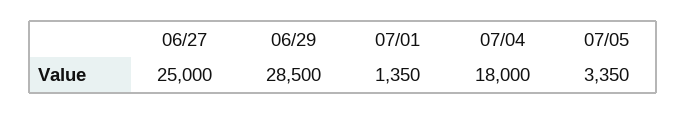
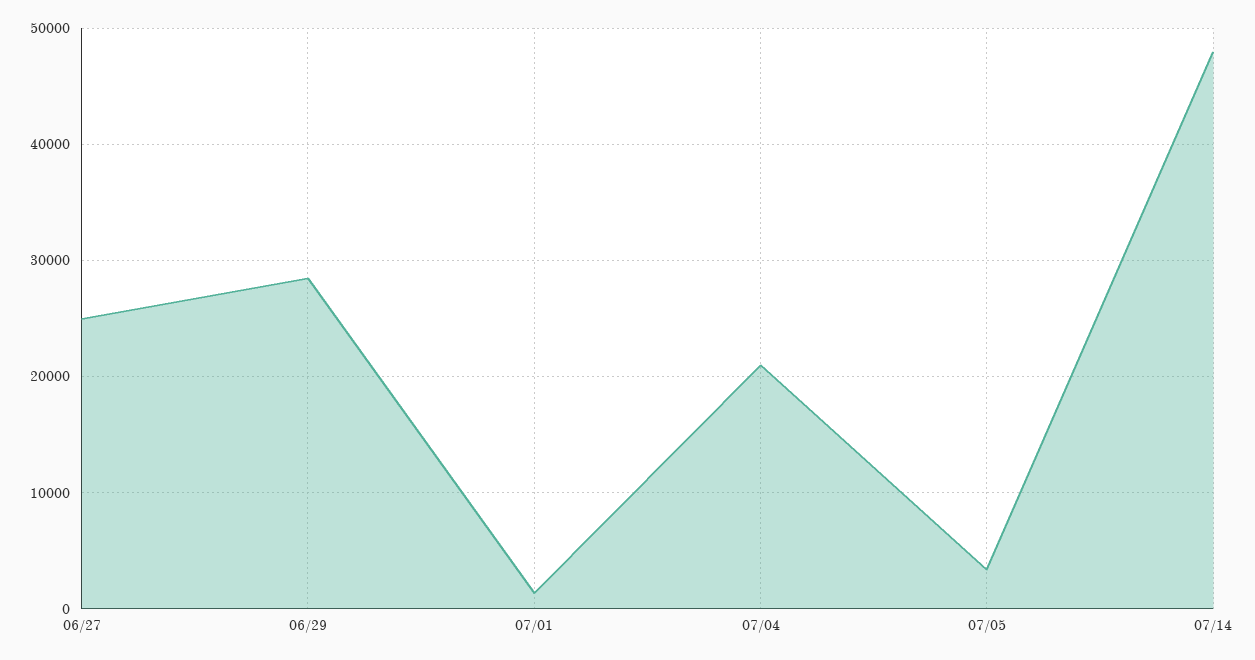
07/04: 18000 -> 21000
07/14: none -> 48000

